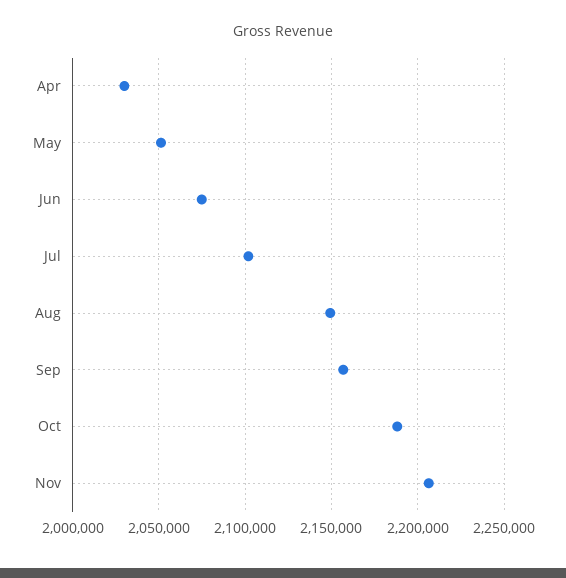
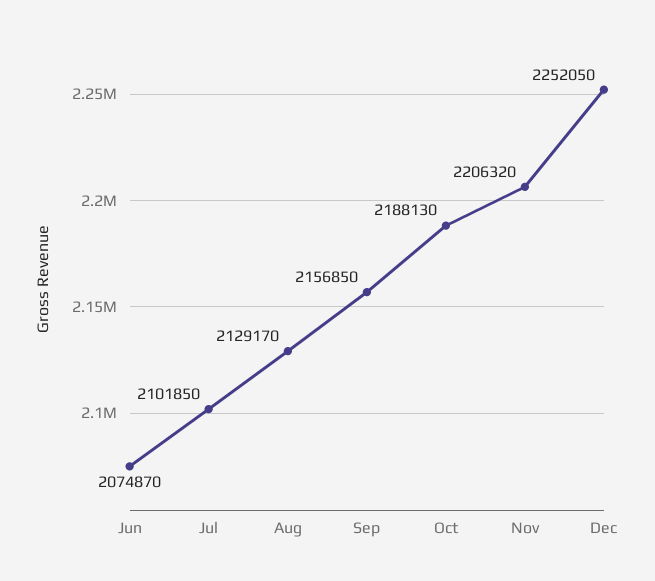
Apr: 2030000 -> none
May: 2050000 -> none
Aug: 2150000 -> 2129170
Dec: none -> 2252050

